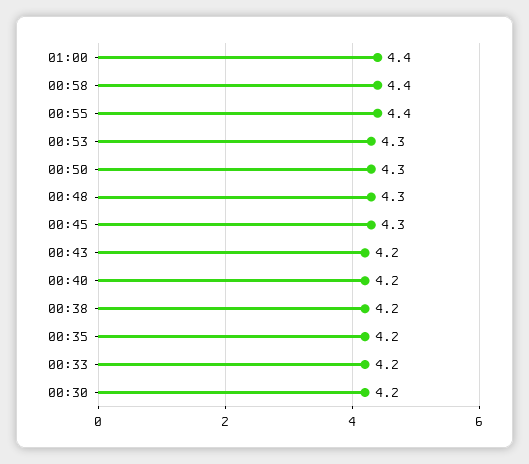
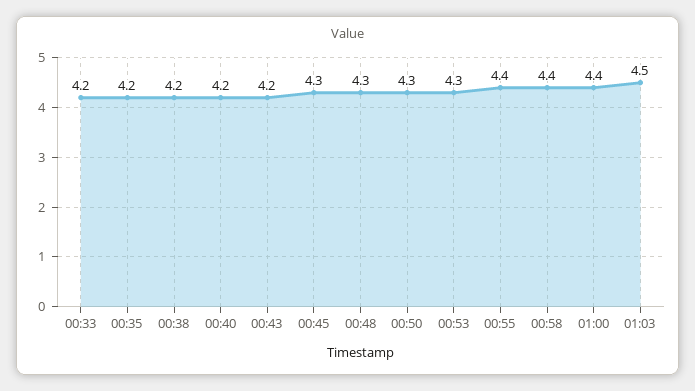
00:30: 4.2 -> none
01:03: none -> 4.5

